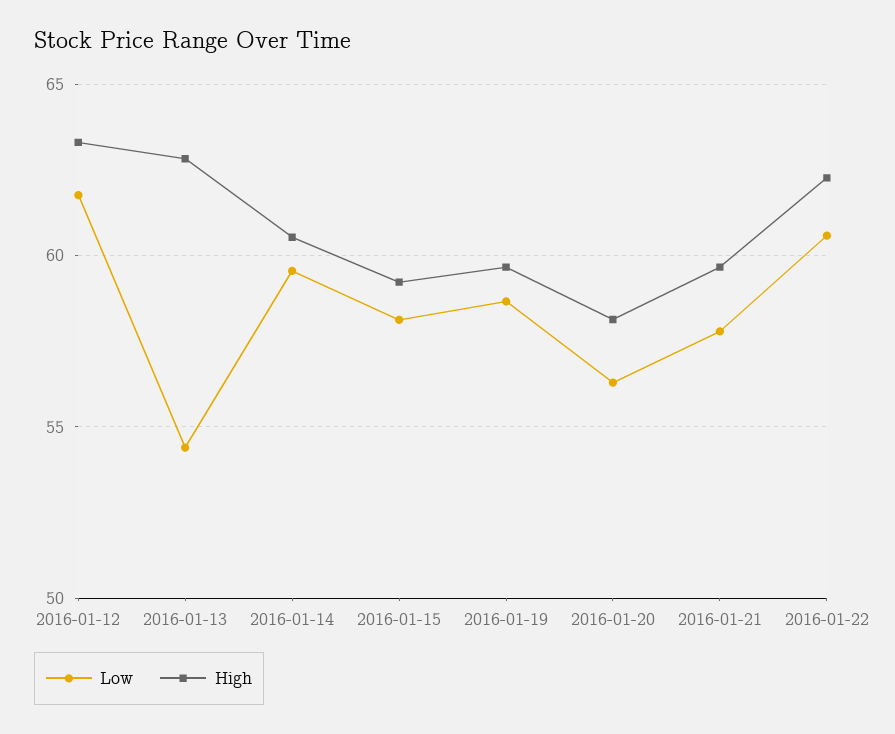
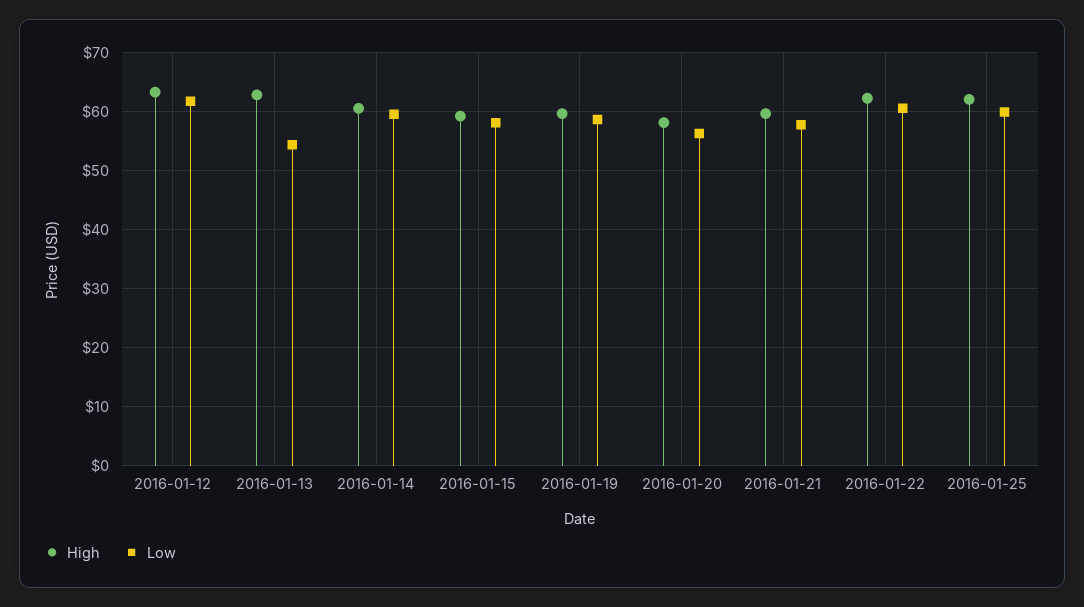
High, 2016-01-25: none -> 62
Low, 2016-01-25: none -> 60

